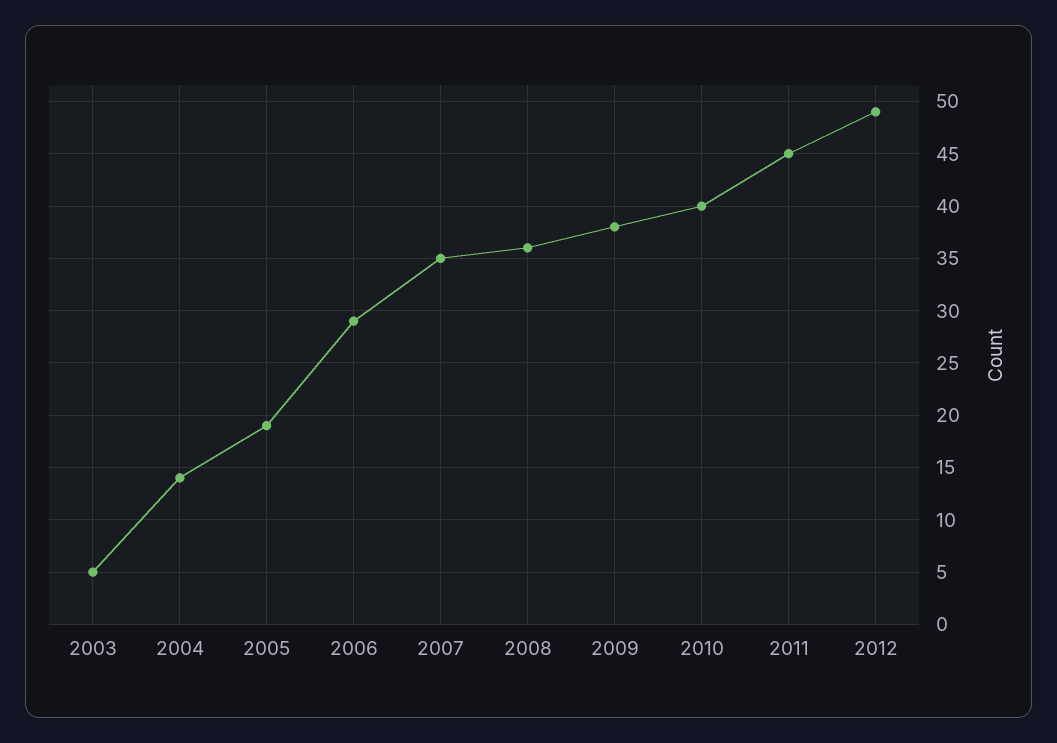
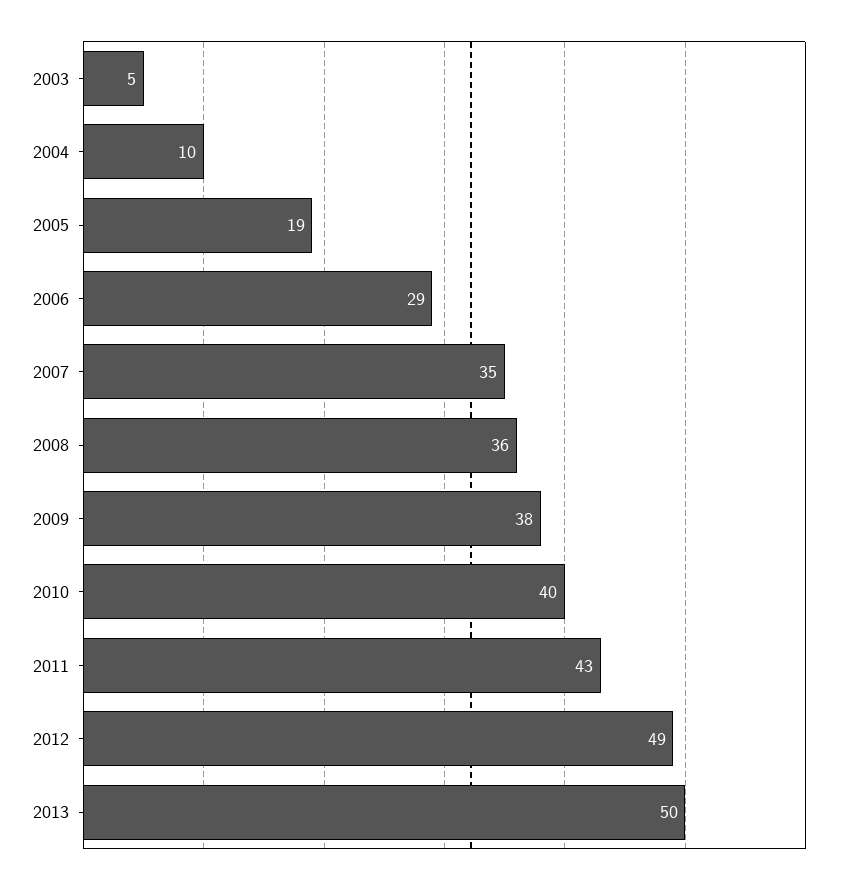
2004: 14 -> 10
2011: 45 -> 43
2013: none -> 50

